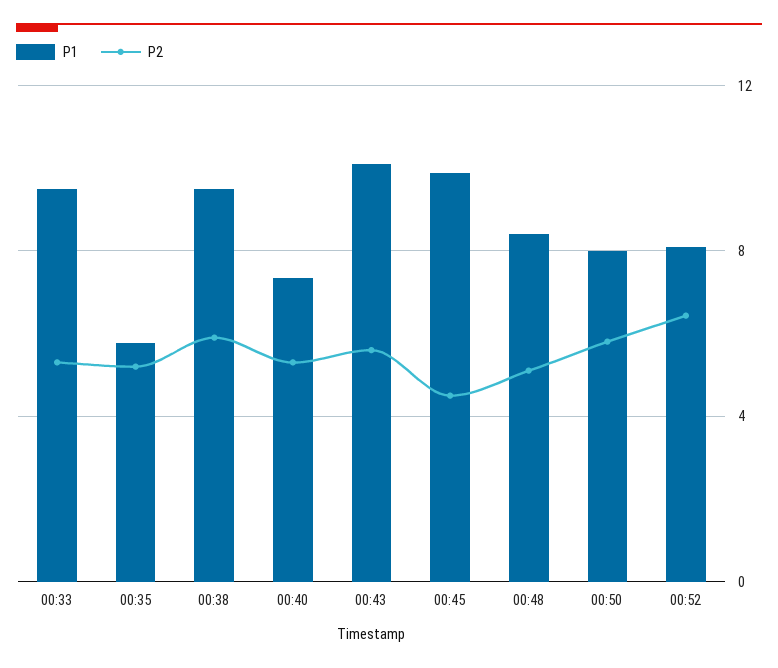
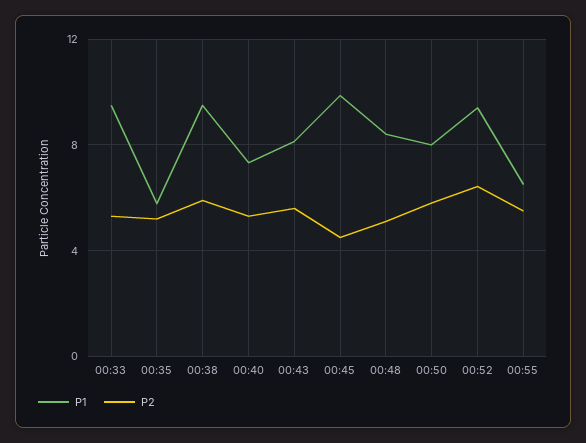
P1, 00:43: 10 -> 8
P1, 00:52: 8 -> 9.5
P1, 00:55: none -> 6.5
P2, 00:55: none -> 5.5

